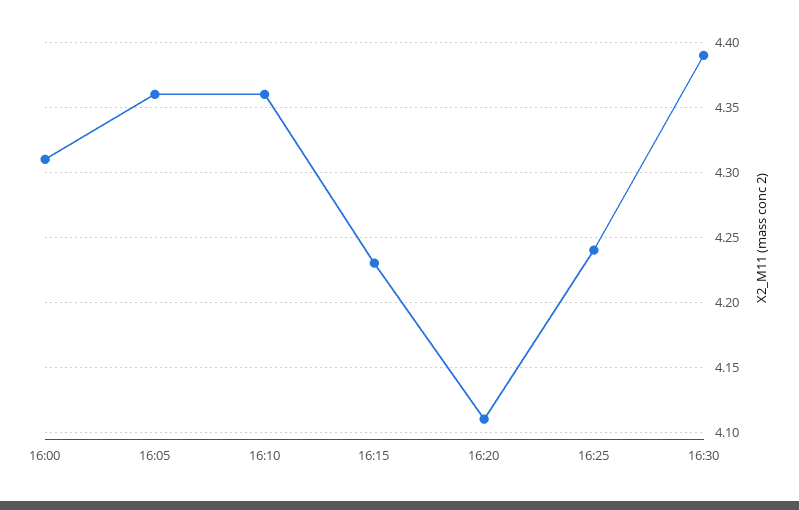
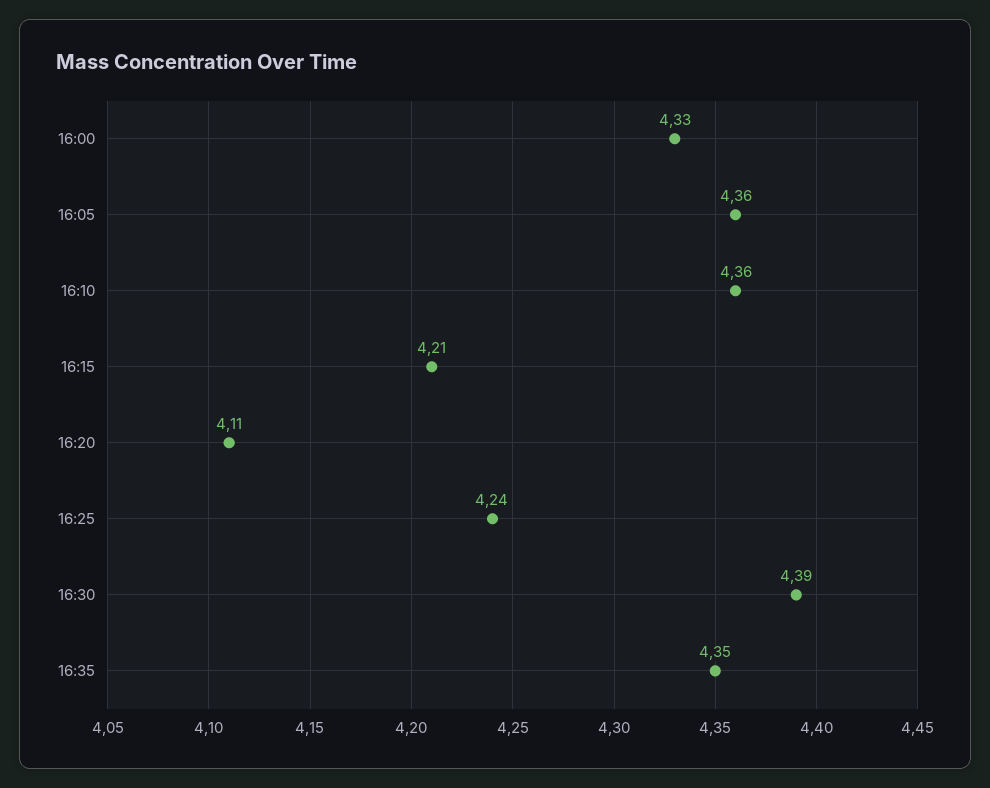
16:00: 4.31 -> 4.33
16:15: 4.23 -> 4.21
16:35: none -> 4.35

